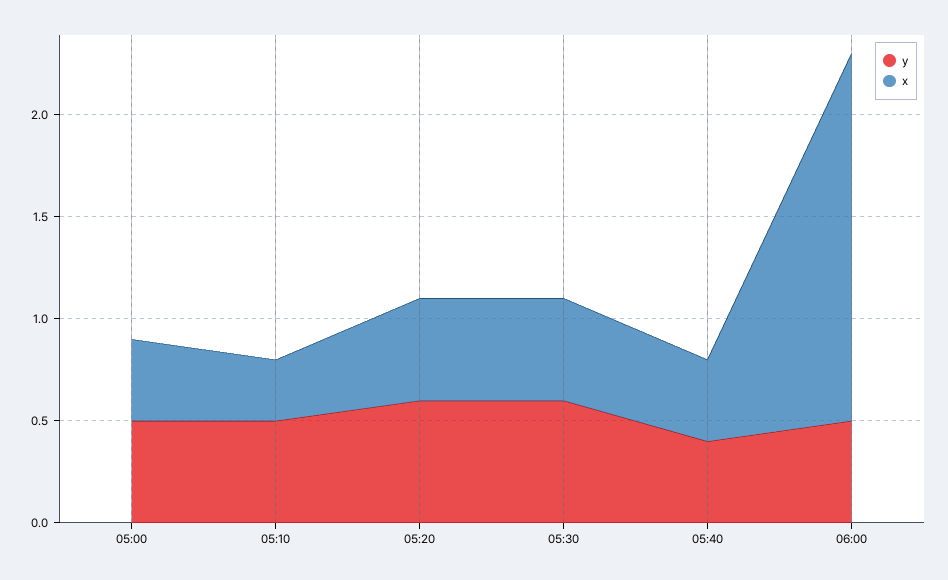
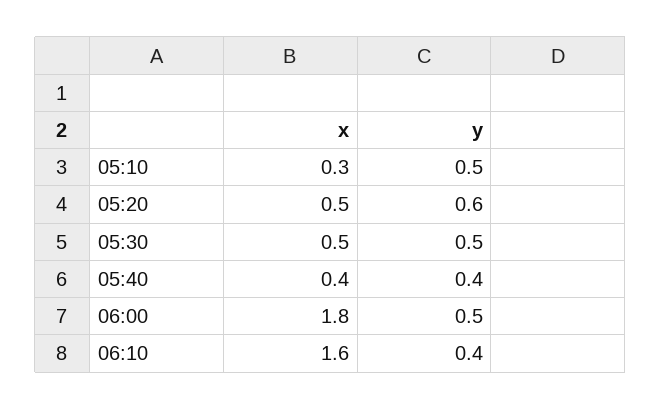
y, 05:00: 0.5 -> none
x, 05:00: 0.4 -> none
y, 05:30: 0.6 -> 0.5
x, 06:10: none -> 1.6
y, 06:10: none -> 0.4

